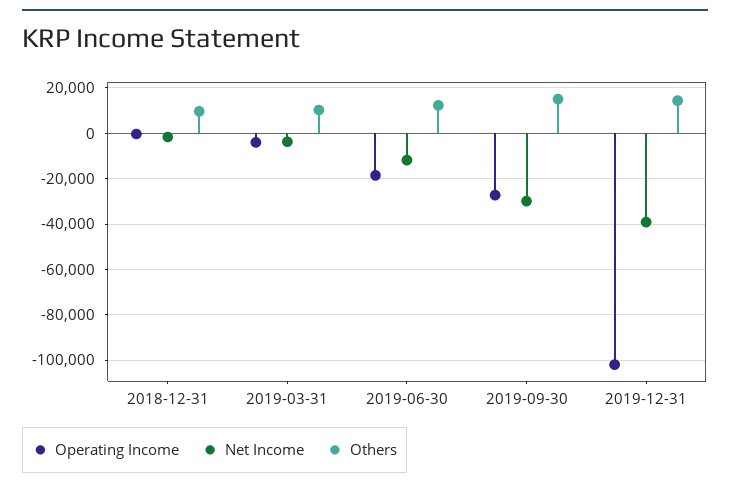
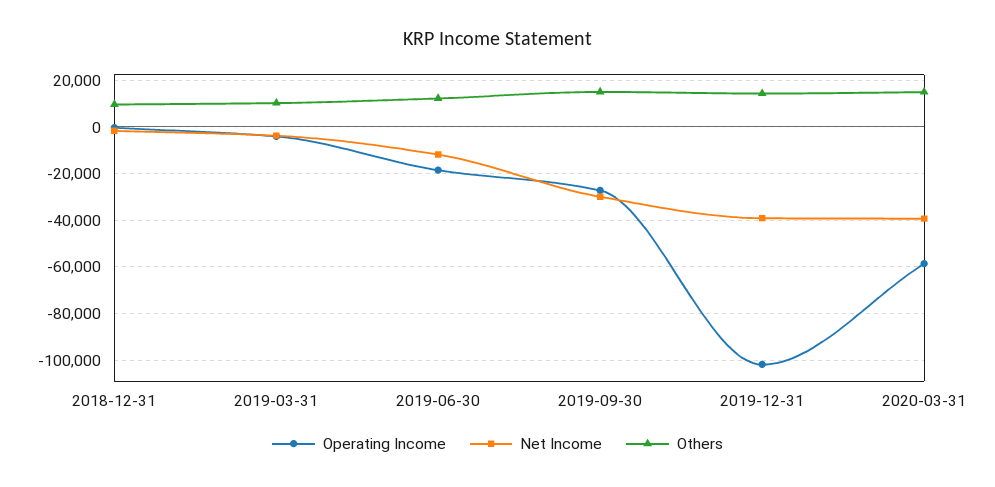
Operating Income, 2020-03-31: none -> -60000
Net Income, 2020-03-31: none -> -40000
Others, 2020-03-31: none -> 15000

